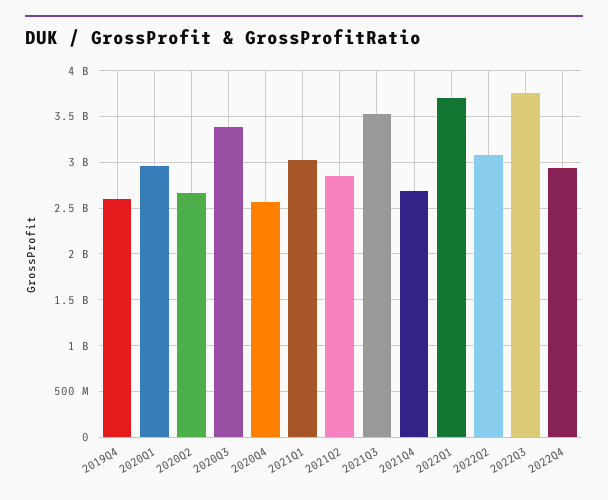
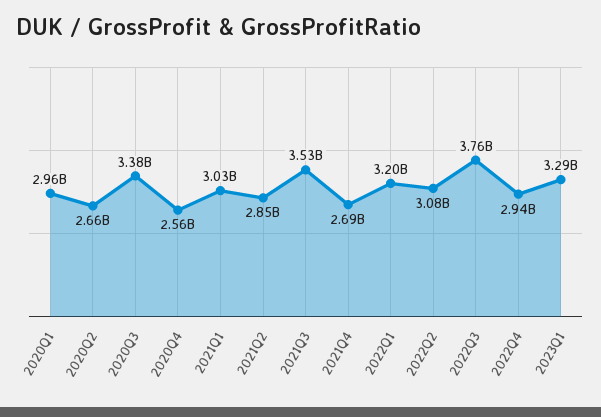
2019Q4: 2600000000 -> none
2022Q1: 3700000000 -> 3200000000
2023Q1: none -> 3290000000

